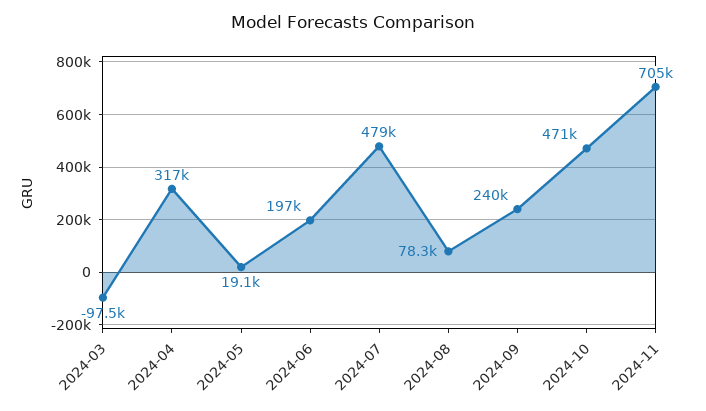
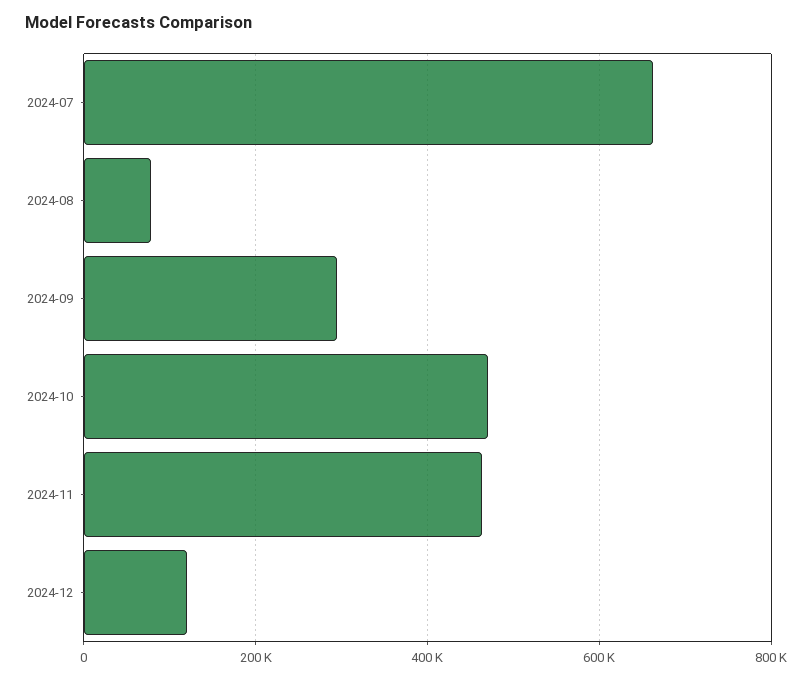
2024-03: -97500 -> none
2024-04: 317000 -> none
2024-05: 19100 -> none
2024-06: 197000 -> none
2024-07: 479000 -> 660000
2024-09: 240000 -> 300000
2024-11: 705000 -> 460000
2024-12: none -> 120000

